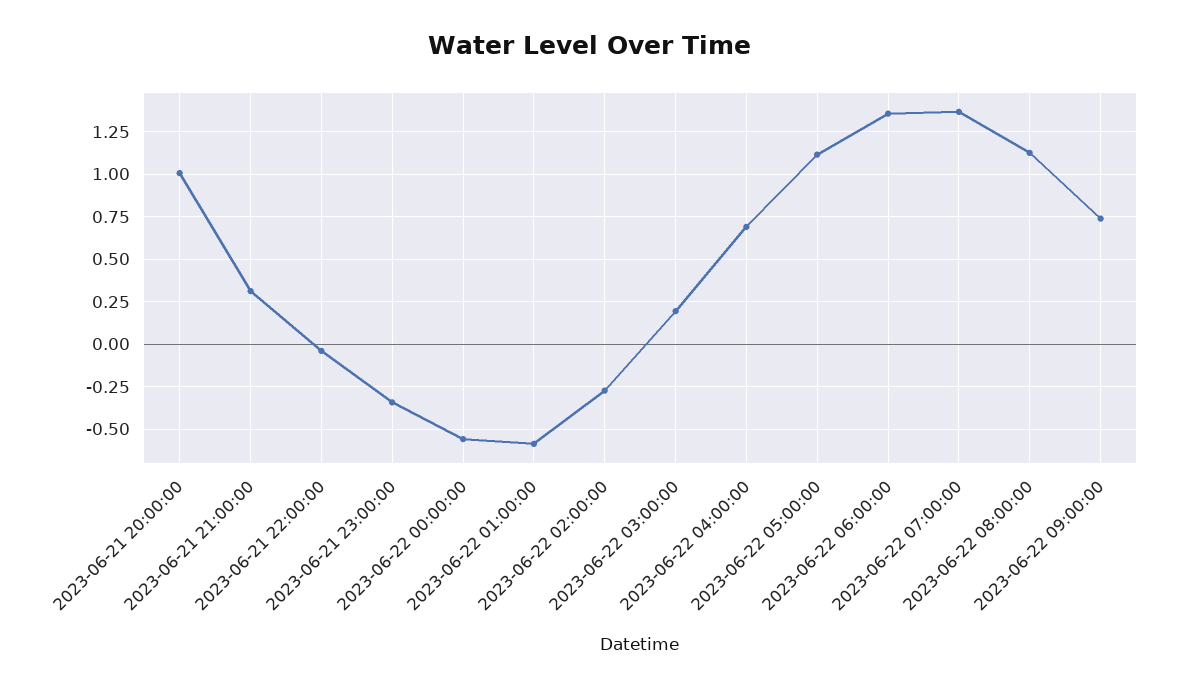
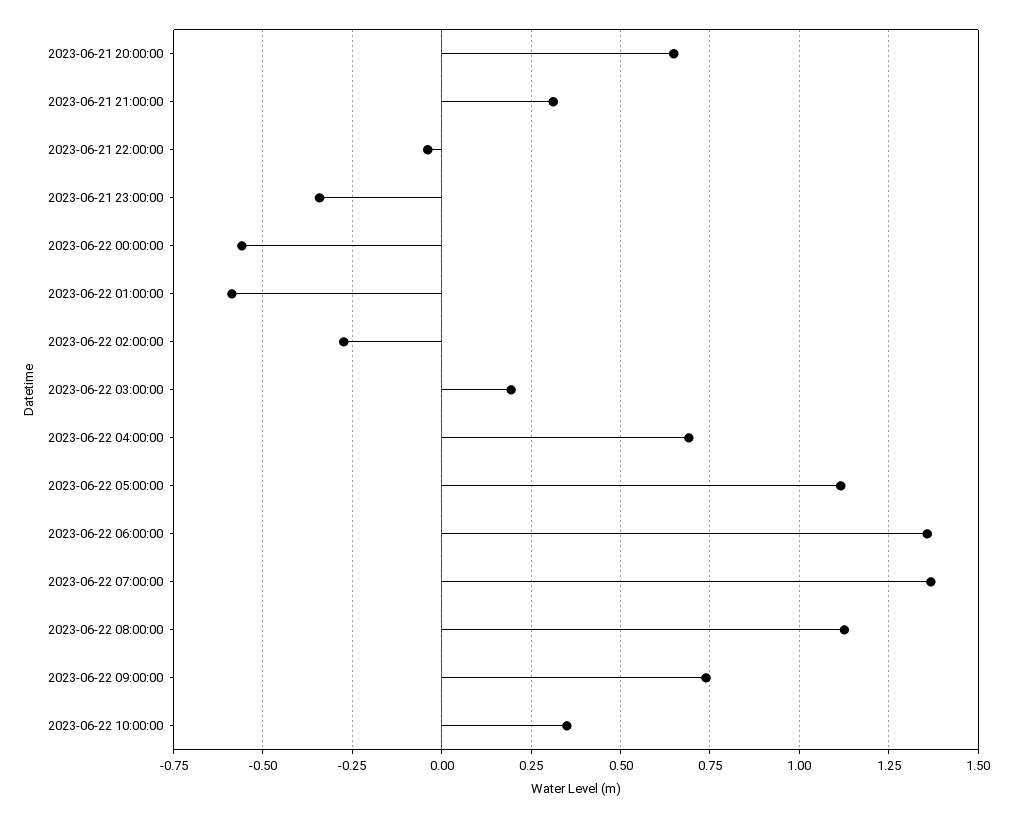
2023-06-21 20:00:00: 1 -> 0.65
2023-06-22 10:00:00: none -> 0.35

